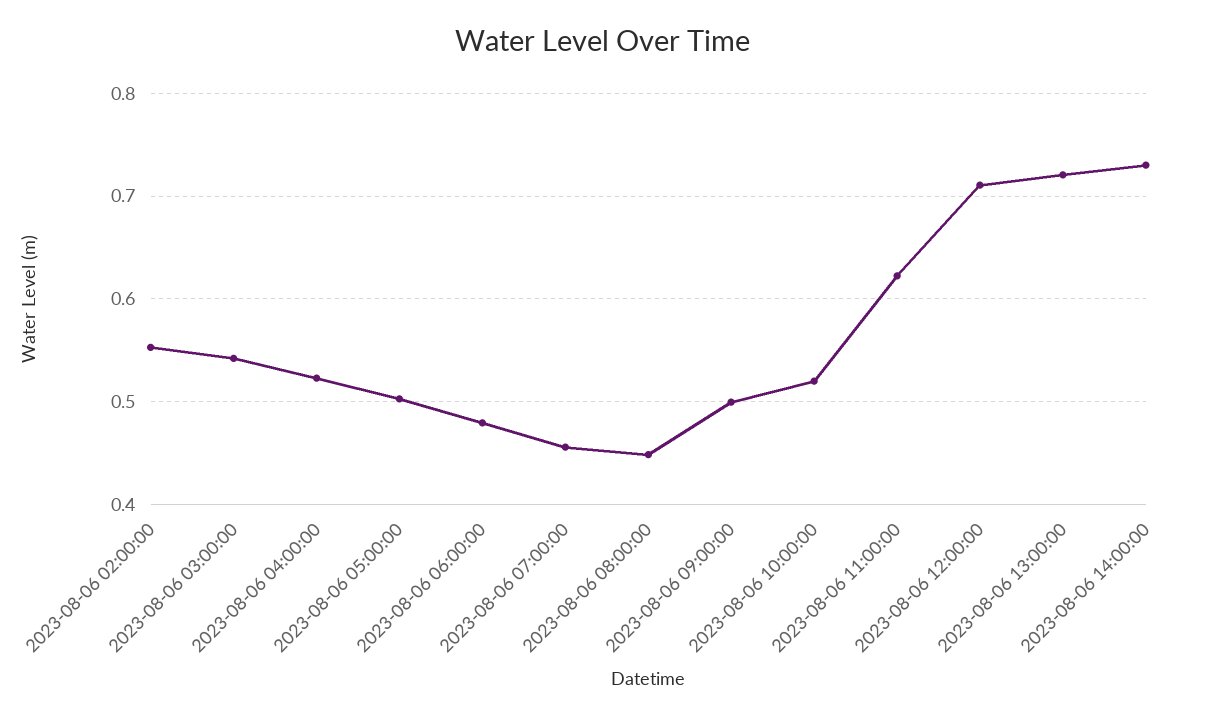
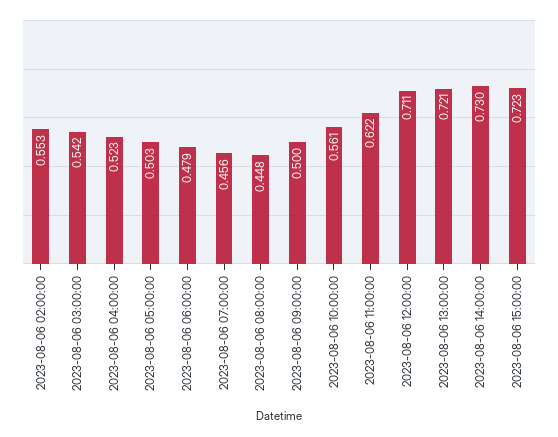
2023-08-06 10:00:00: 0.52 -> 0.561
2023-08-06 15:00:00: none -> 0.723

